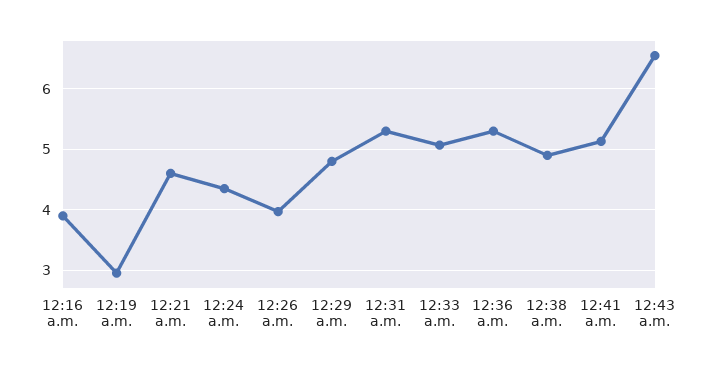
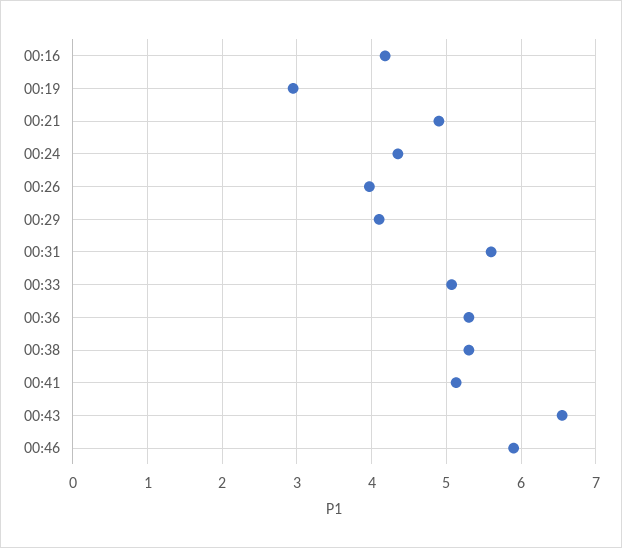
12:16 a.m.: 3.9 -> 4.2
12:21 a.m.: 4.6 -> 4.9
12:29 a.m.: 4.8 -> 4.1
12:31 a.m.: 5.3 -> 5.6
12:38 a.m.: 4.9 -> 5.3
00:46: none -> 5.9

